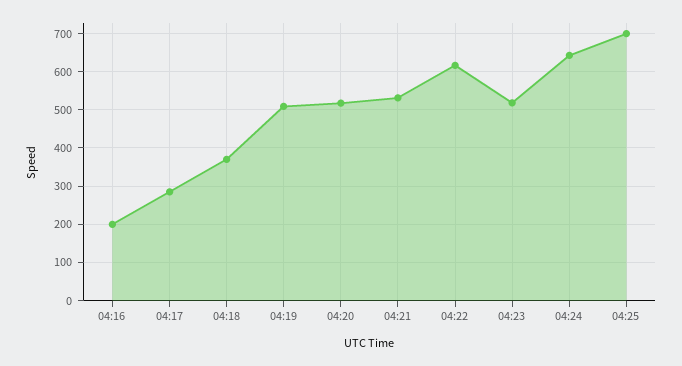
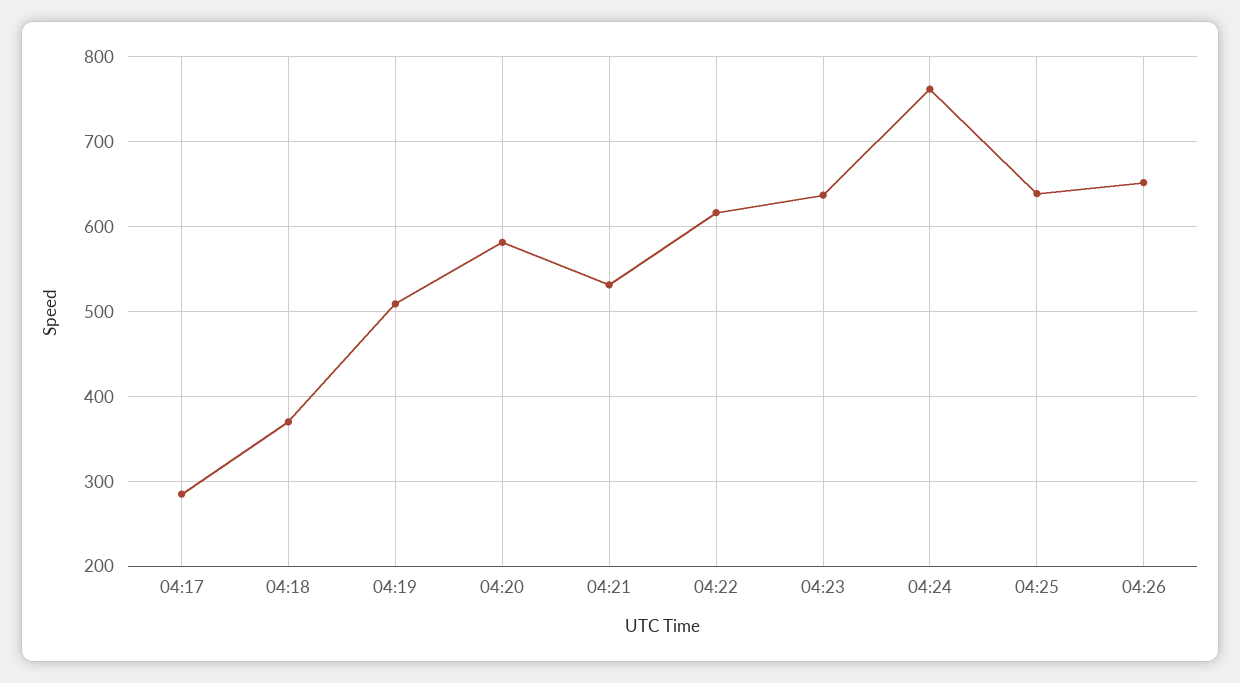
04:16: 200 -> none
04:20: 520 -> 580
04:23: 520 -> 640
04:24: 640 -> 760
04:25: 700 -> 640
04:26: none -> 650

